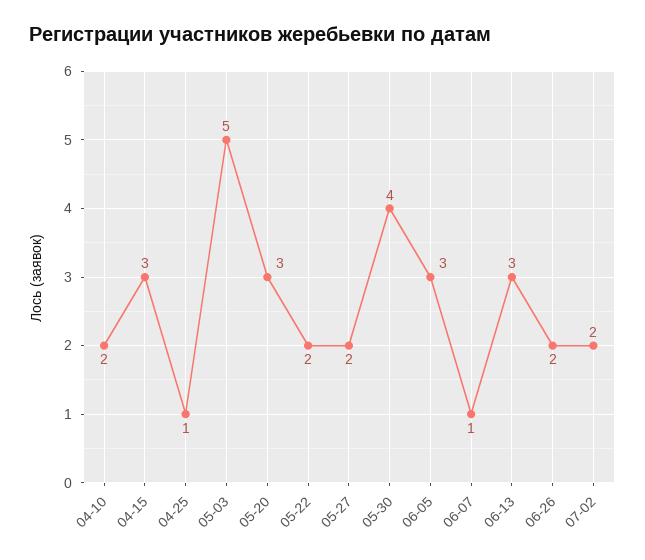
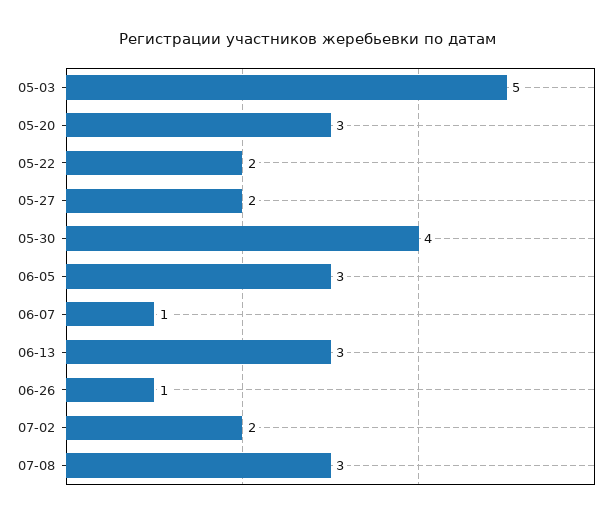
04-10: 2 -> none
04-15: 3 -> none
04-25: 1 -> none
06-26: 2 -> 1
07-08: none -> 3

